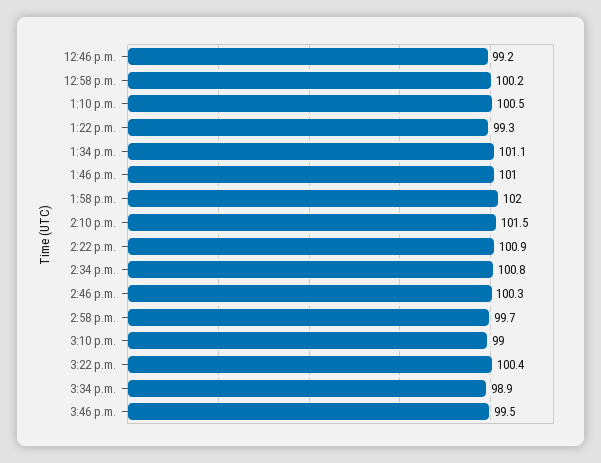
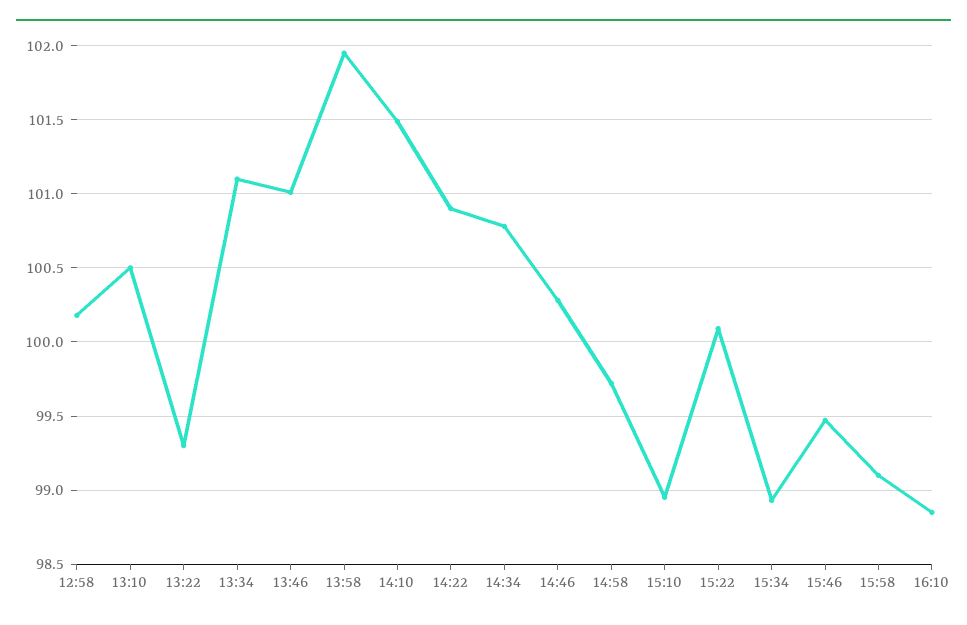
12:46 p.m.: 99.2 -> none
3:22 p.m.: 100.4 -> 100.1
15:58: none -> 99.1
16:10: none -> 98.85

